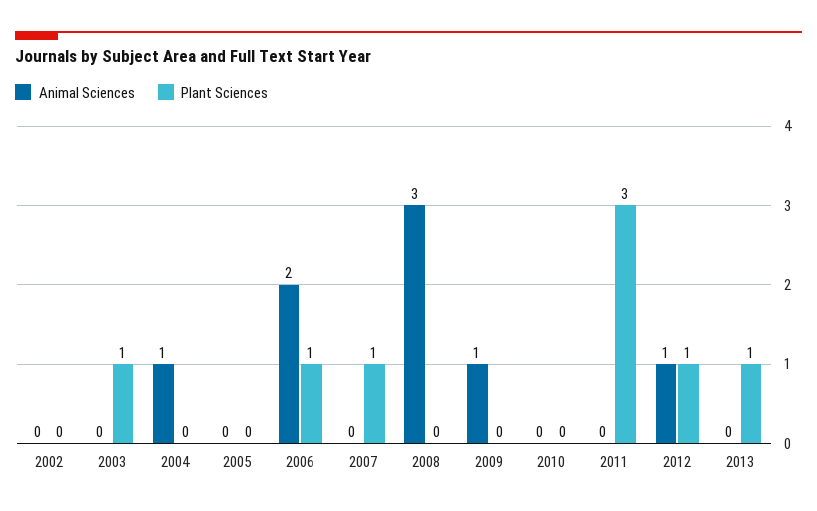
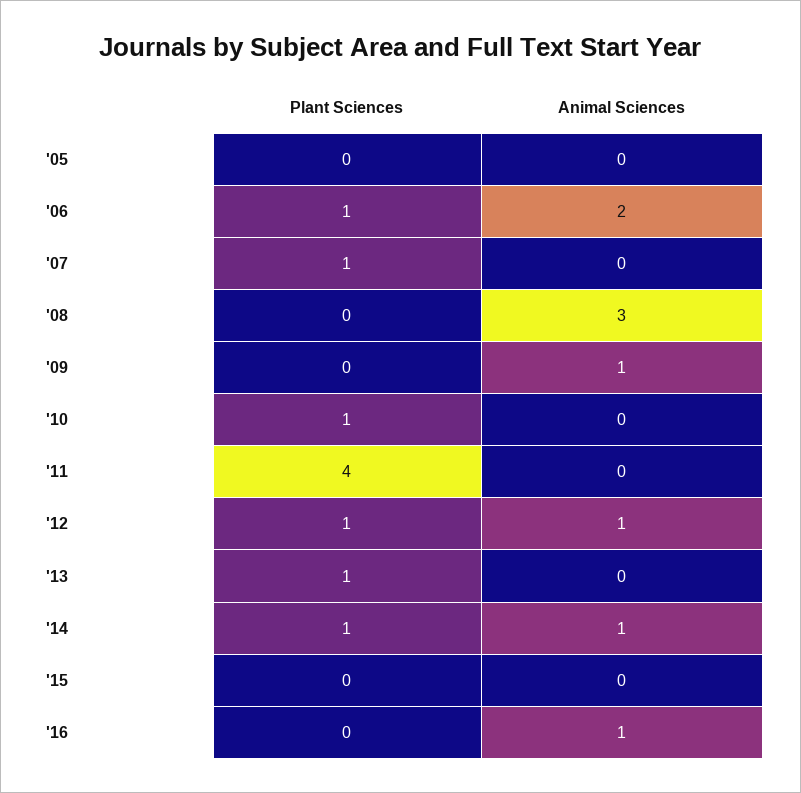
Animal Sciences, 2002: 0 -> none
Plant Sciences, 2002: 0 -> none
Animal Sciences, 2003: 0 -> none
Plant Sciences, 2003: 1 -> none
Animal Sciences, 2004: 1 -> none
Plant Sciences, 2004: 0 -> none
Plant Sciences, 2010: 0 -> 1
Plant Sciences, 2011: 3 -> 4
Plant Sciences, '14: none -> 1
Animal Sciences, '14: none -> 1
Plant Sciences, '15: none -> 0
Animal Sciences, '15: none -> 0
Plant Sciences, '16: none -> 0
Animal Sciences, '16: none -> 1

